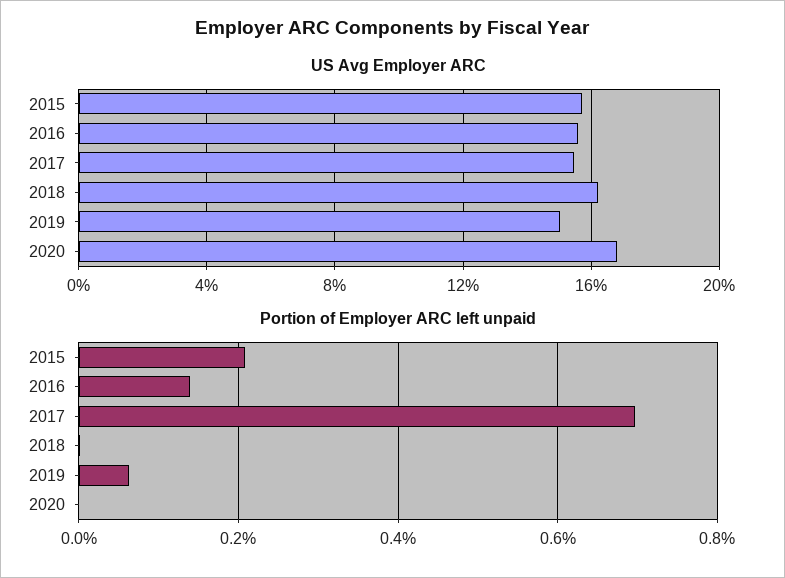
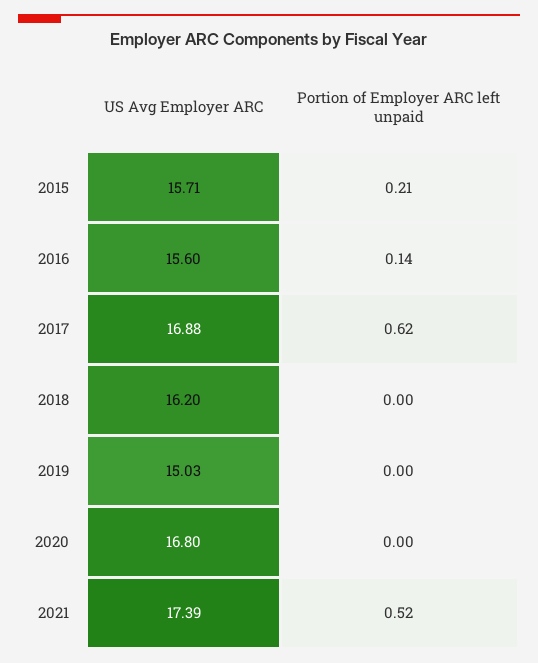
US Avg Employer ARC, 2017: 15.5 -> 16.88
Portion of Employer ARC left unpaid, 2017: 0.7 -> 0.62
Portion of Employer ARC left unpaid, 2019: 0.06 -> 0
US Avg Employer ARC, 2021: none -> 17.39
Portion of Employer ARC left unpaid, 2021: none -> 0.52

